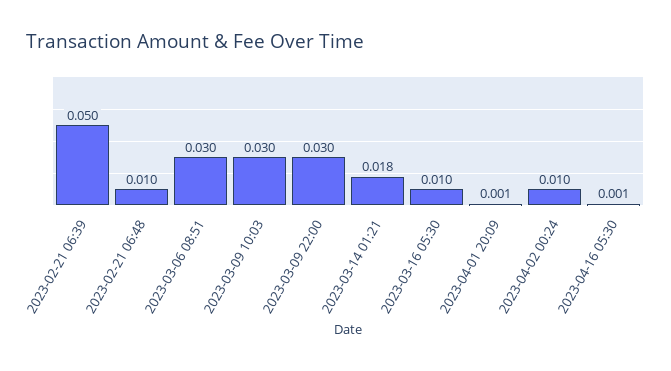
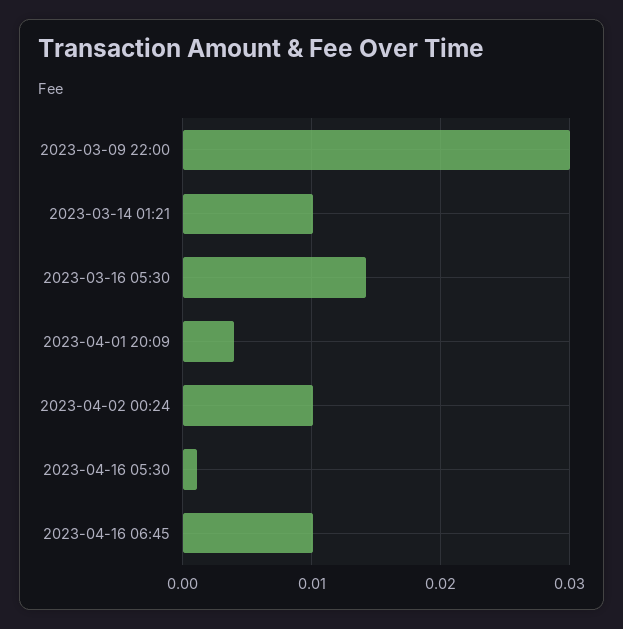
2023-02-21 06:39: 0.05 -> none
2023-02-21 06:48: 0.01 -> none
2023-03-06 08:51: 0.03 -> none
2023-03-09 10:03: 0.03 -> none
2023-03-14 01:21: 0.018 -> 0.01
2023-03-16 05:30: 0.01 -> 0.014
2023-04-01 20:09: 0.001 -> 0.004
2023-04-16 06:45: none -> 0.01

